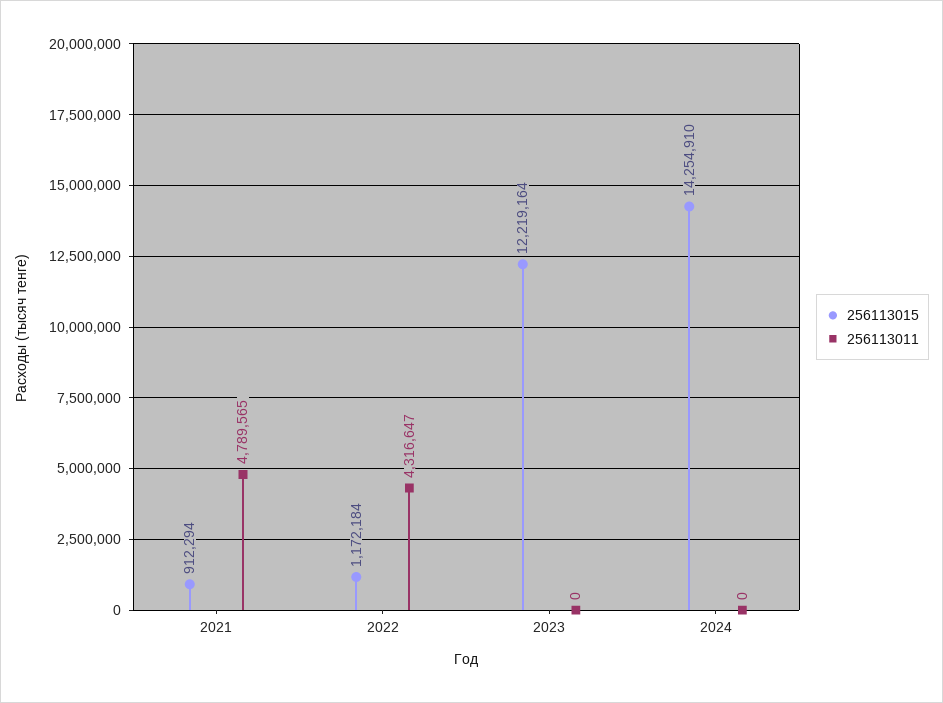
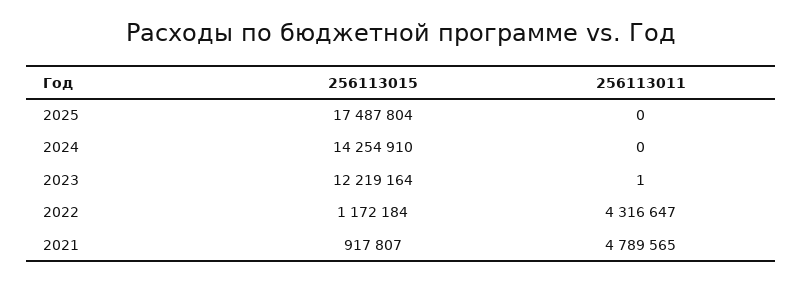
256113015, 2021: 912294 -> 917807
256113011, 2023: 0 -> 1
256113015, 2025: none -> 17487804
256113011, 2025: none -> 0

